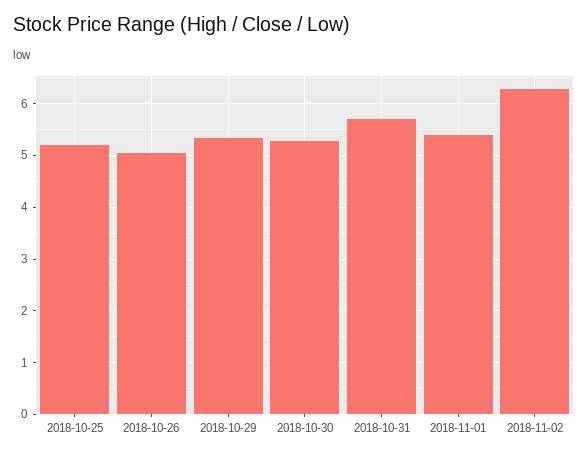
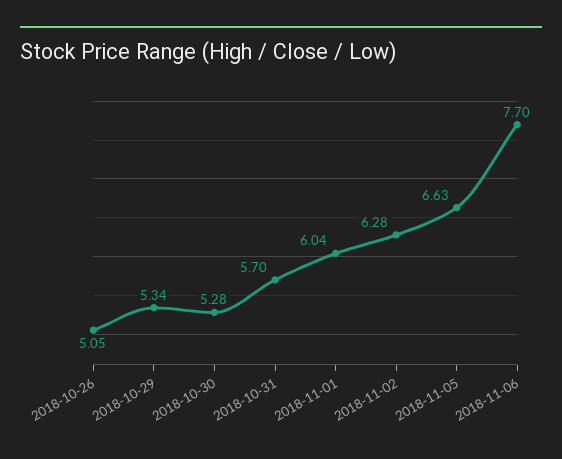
2018-10-25: 5.2 -> none
2018-11-01: 5.4 -> 6.04
2018-11-05: none -> 6.63
2018-11-06: none -> 7.7

